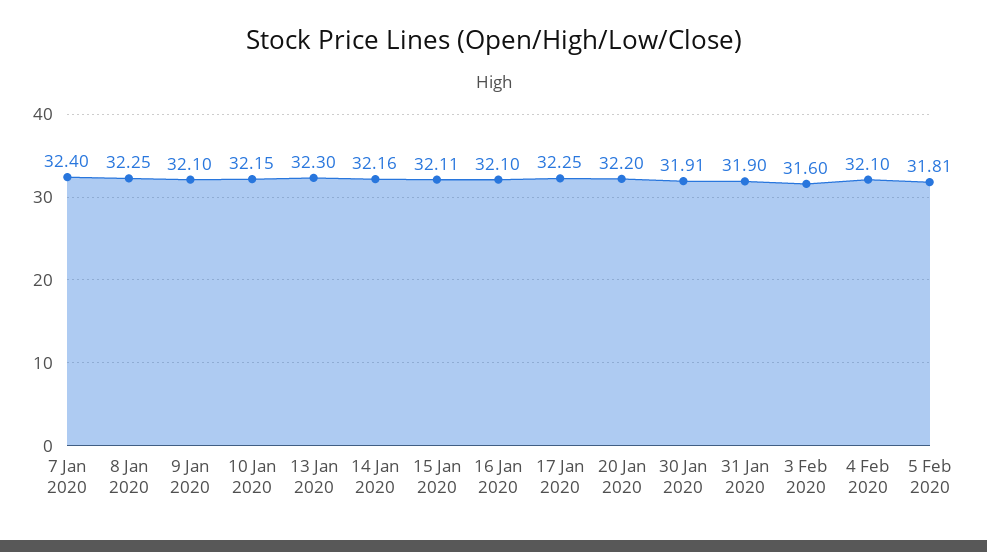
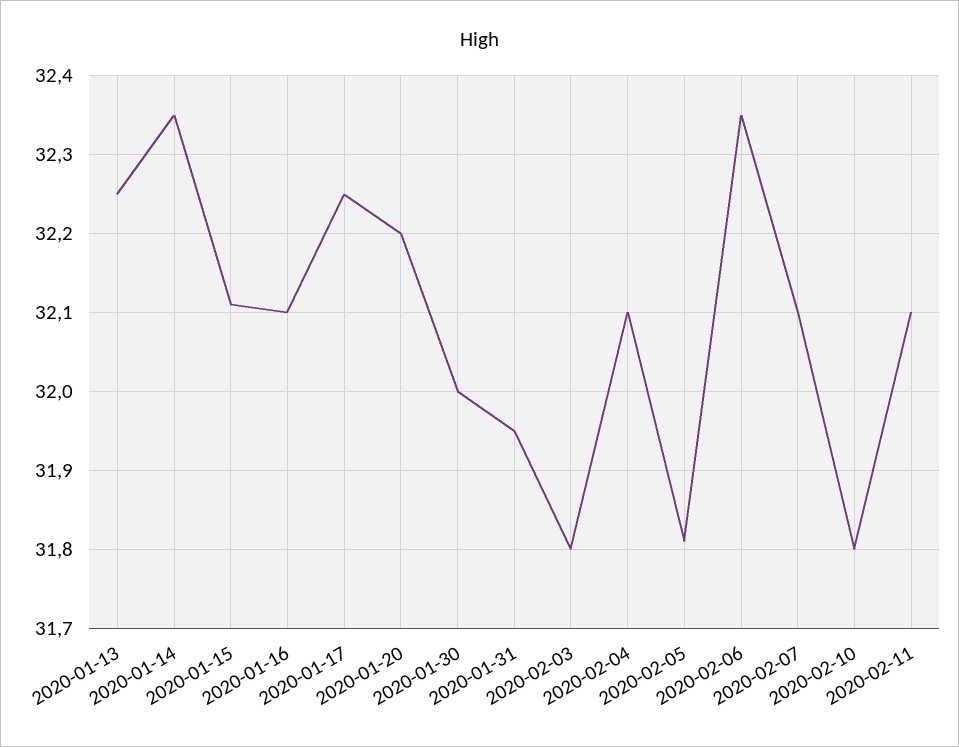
7 Jan 2020: 32.4 -> none
8 Jan 2020: 32.25 -> none
9 Jan 2020: 32.1 -> none
10 Jan 2020: 32.15 -> none
13 Jan 2020: 32.3 -> 32.25
14 Jan 2020: 32.16 -> 32.35
30 Jan 2020: 31.91 -> 32
31 Jan 2020: 31.9 -> 31.95
3 Feb 2020: 31.6 -> 31.8
2020-02-06: none -> 32.35
2020-02-07: none -> 32.1
2020-02-10: none -> 31.8
2020-02-11: none -> 32.1

